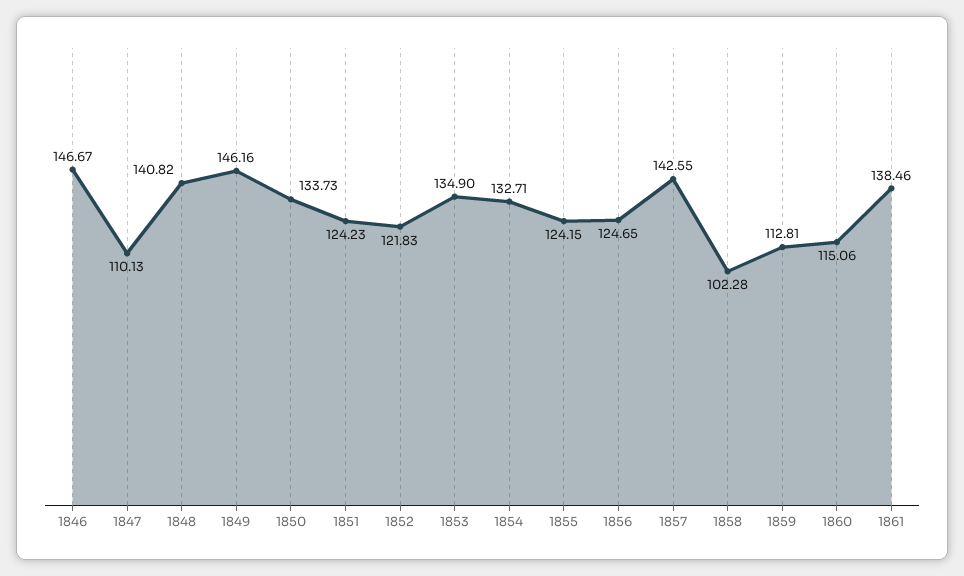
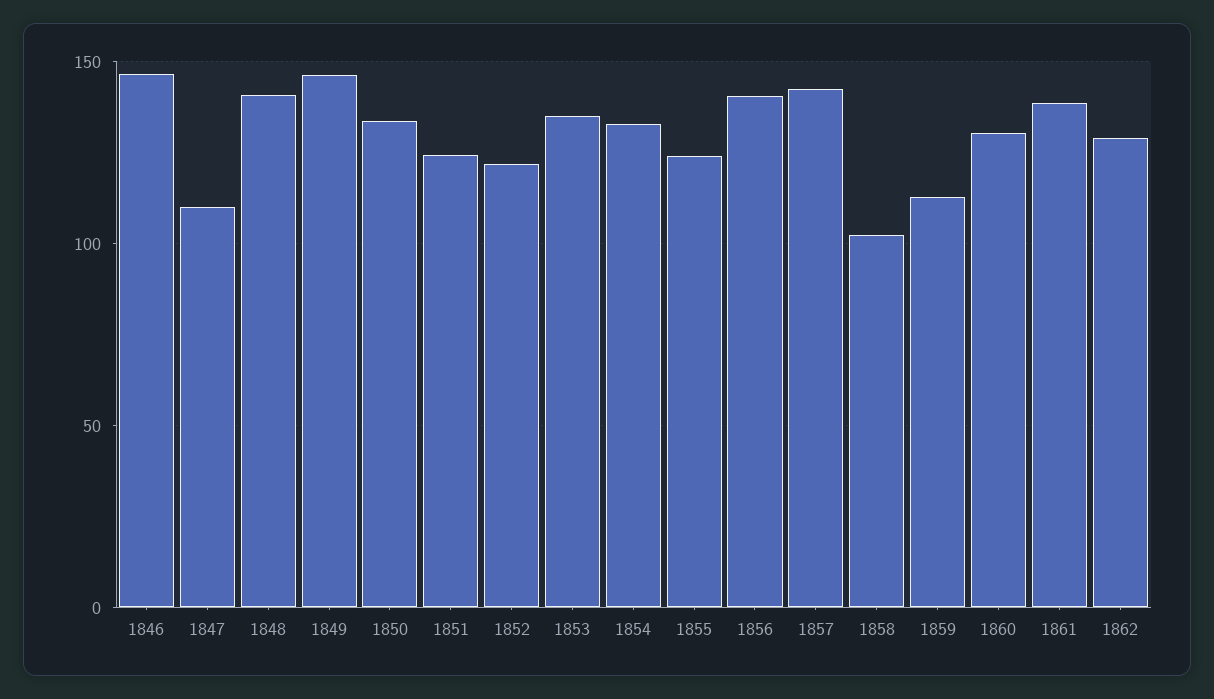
1856: 124.65 -> 140
1860: 115.06 -> 130
1862: none -> 130

